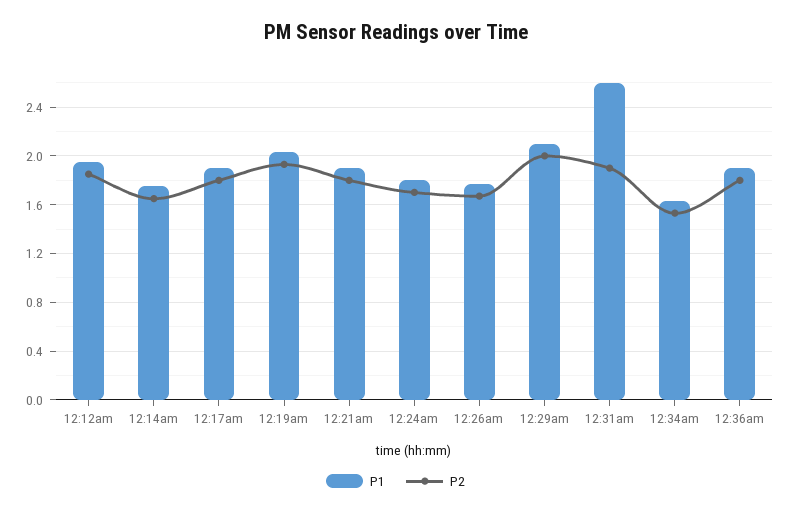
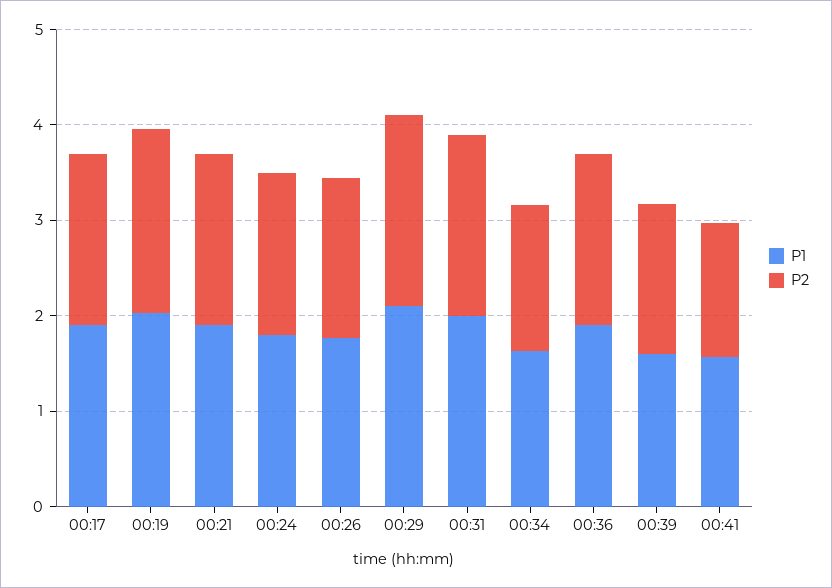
P1, 12:12am: 1.95 -> none
P2, 12:12am: 1.85 -> none
P1, 12:14am: 1.75 -> none
P2, 12:14am: 1.65 -> none
P1, 12:31am: 2.6 -> 2
P1, 00:39: none -> 1.6
P2, 00:39: none -> 1.6
P1, 00:41: none -> 1.6
P2, 00:41: none -> 1.4

